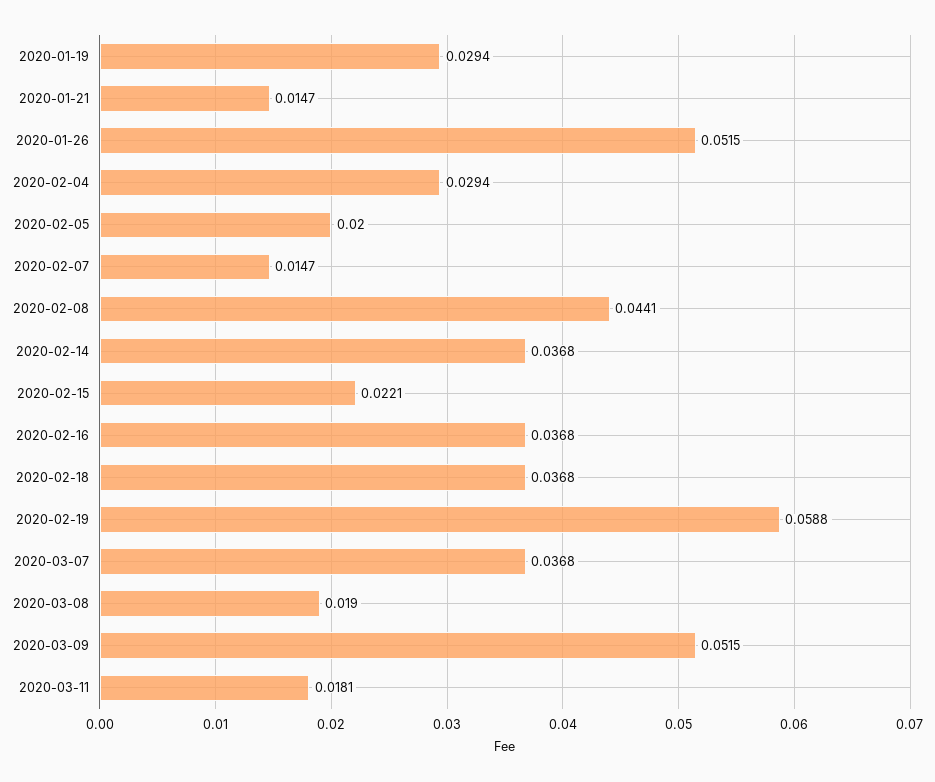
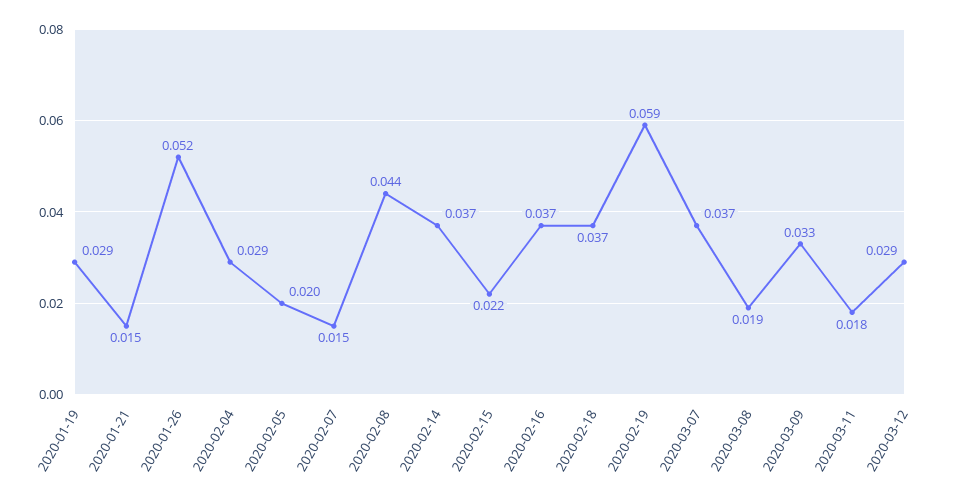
2020-03-09: 0.0515 -> 0.033
2020-03-12: none -> 0.029

